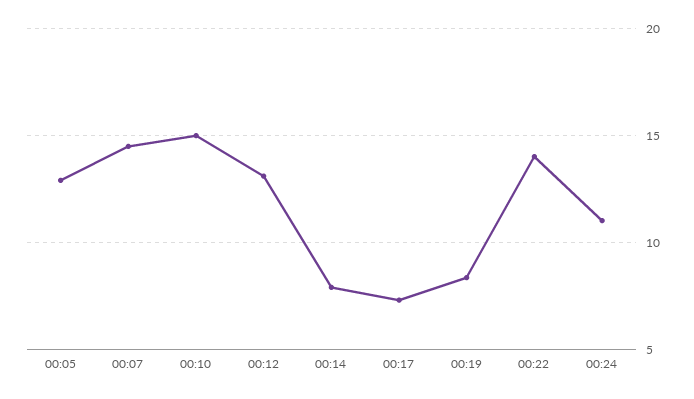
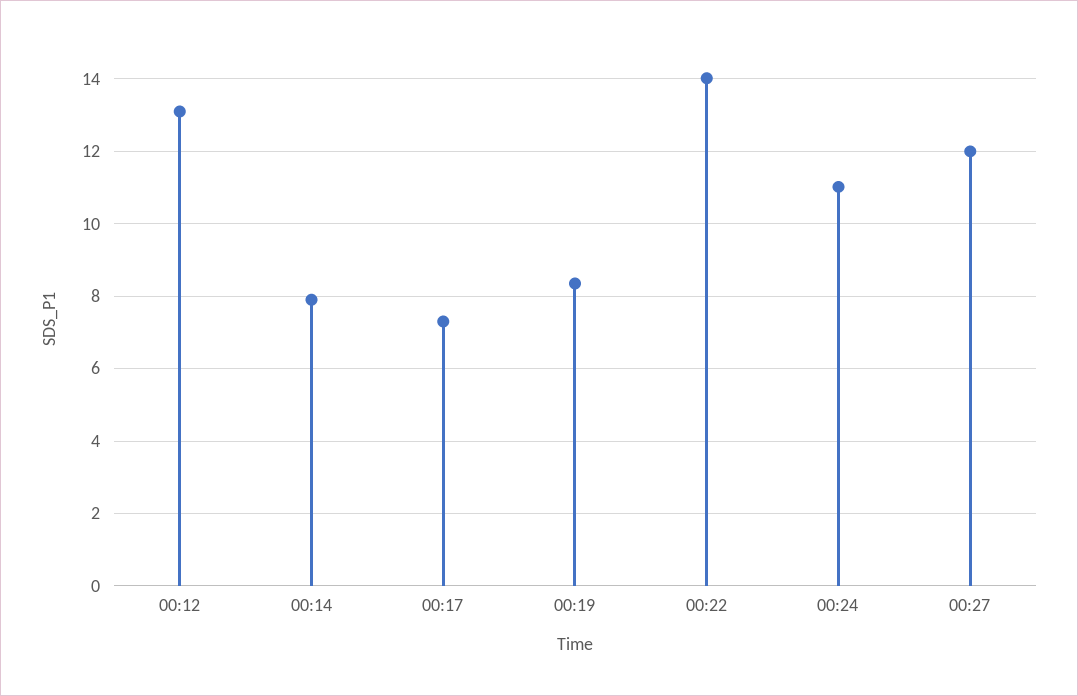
00:05: 13 -> none
00:07: 14.5 -> none
00:10: 15 -> none
00:27: none -> 12

